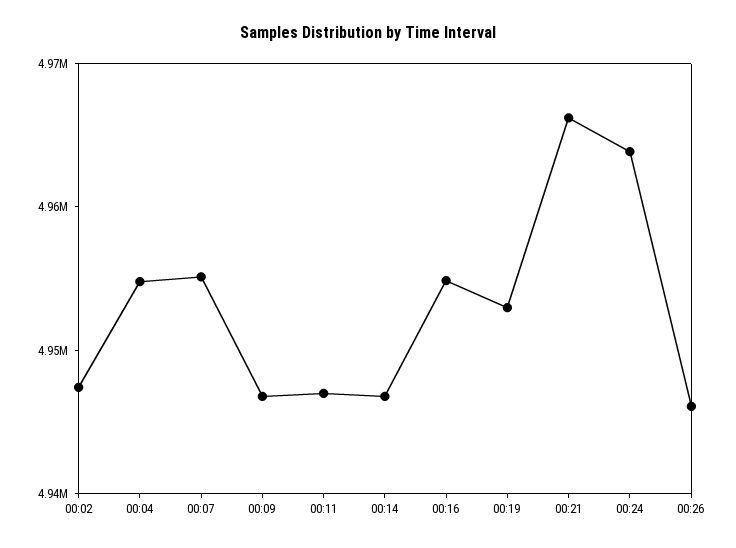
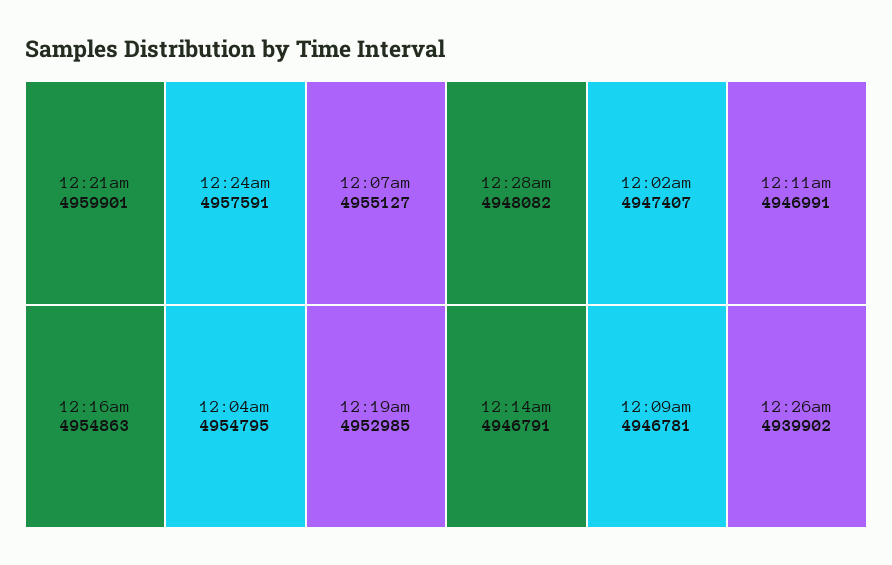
00:21: 4966000 -> 4959901
00:24: 4964000 -> 4957591
00:26: 4946000 -> 4939902
12:28am: none -> 4948082

